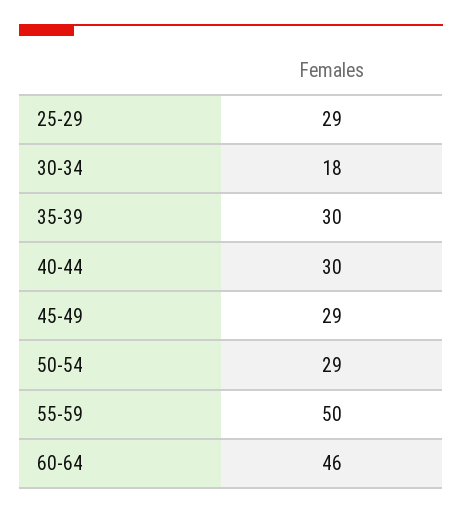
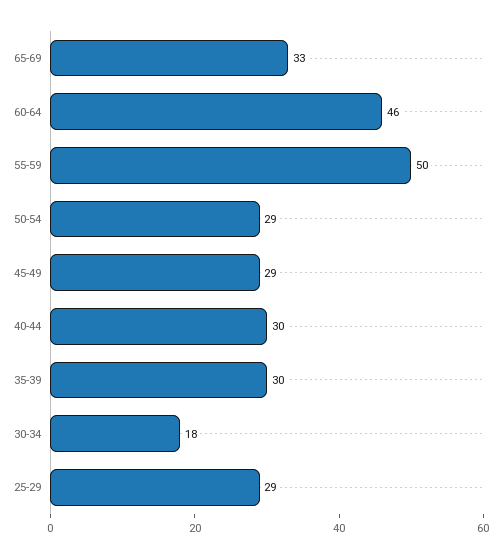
65-69: none -> 33

